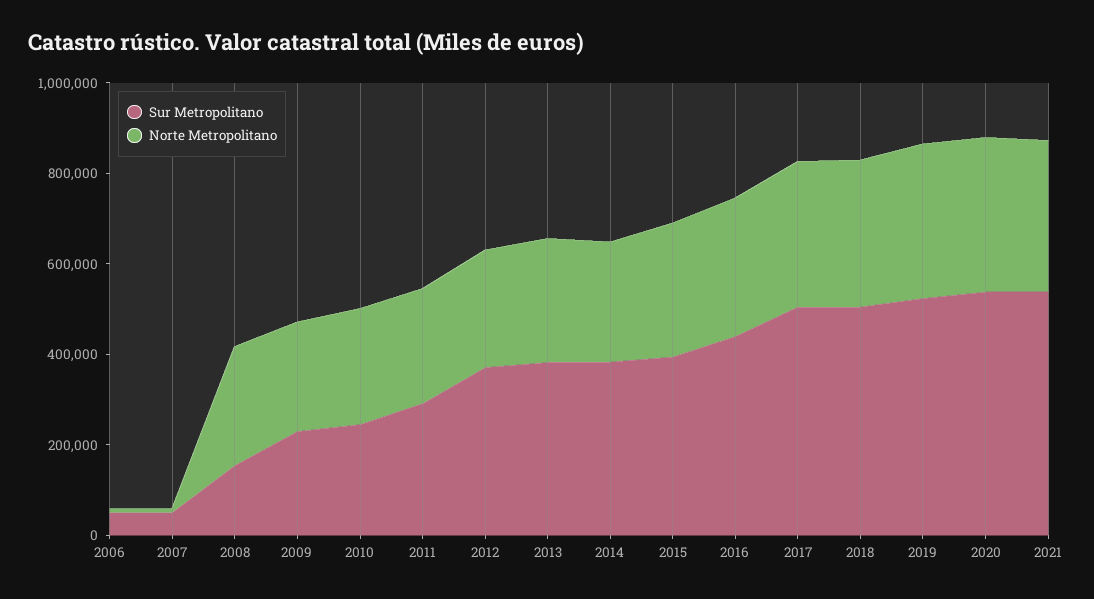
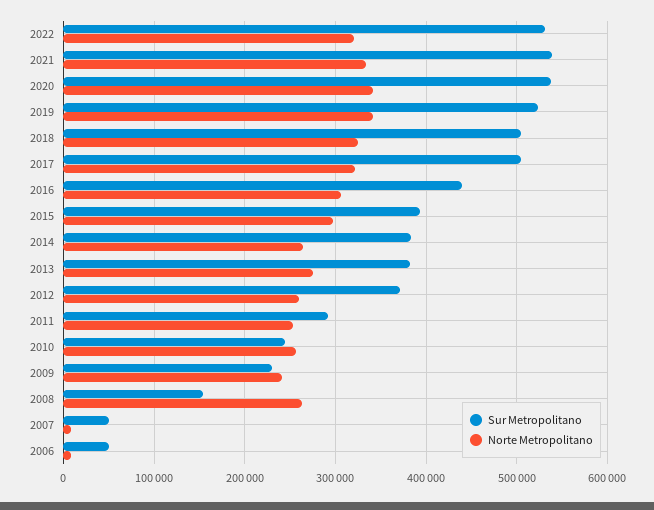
Sur Metropolitano, 2022: none -> 530000
Norte Metropolitano, 2022: none -> 320000

